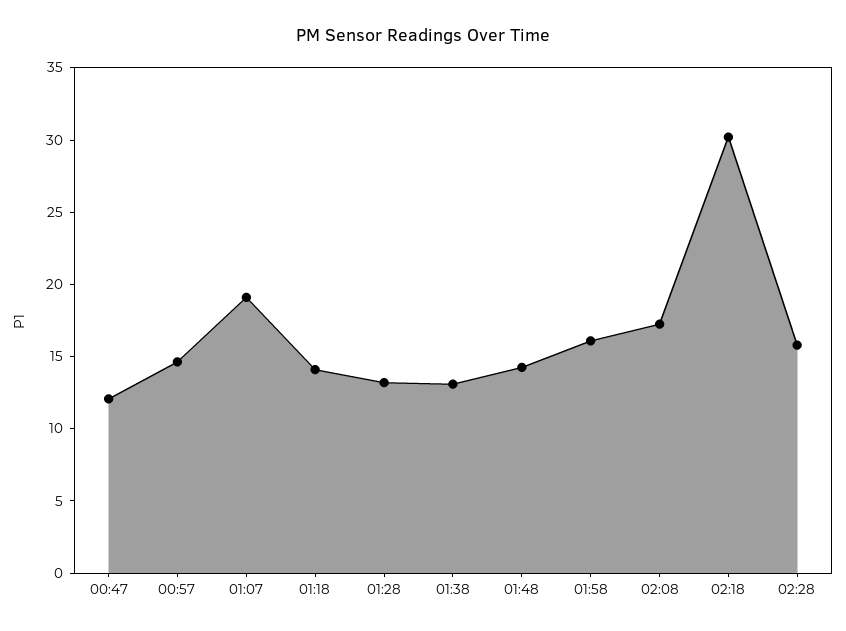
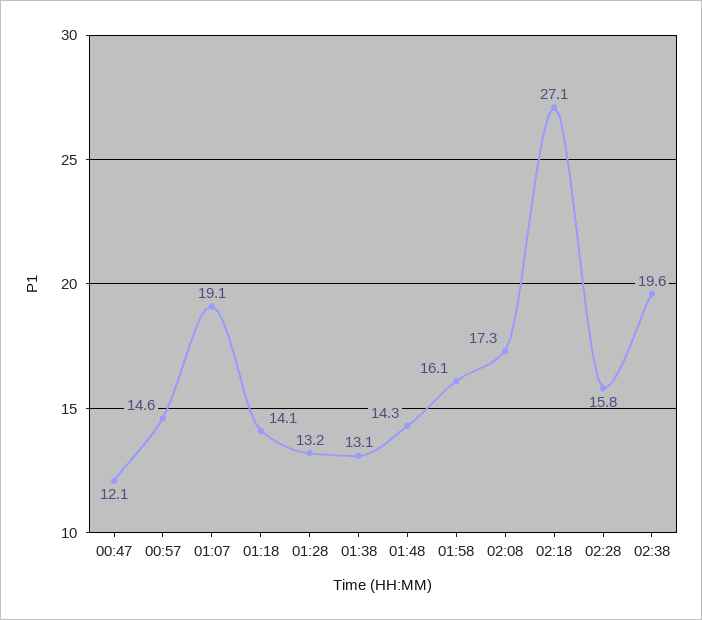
02:18: 30 -> 27.1
02:38: none -> 19.6

